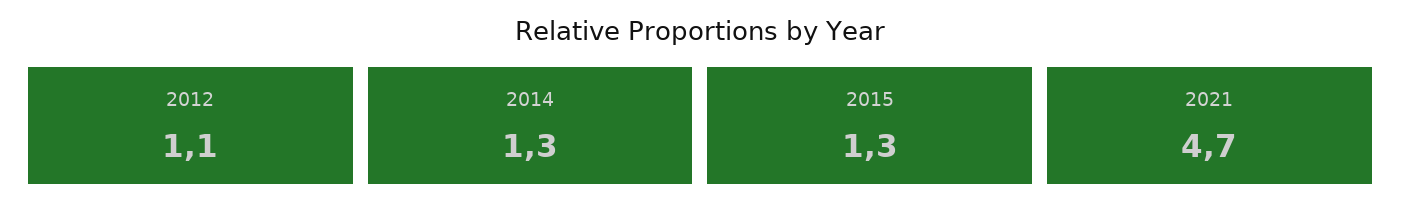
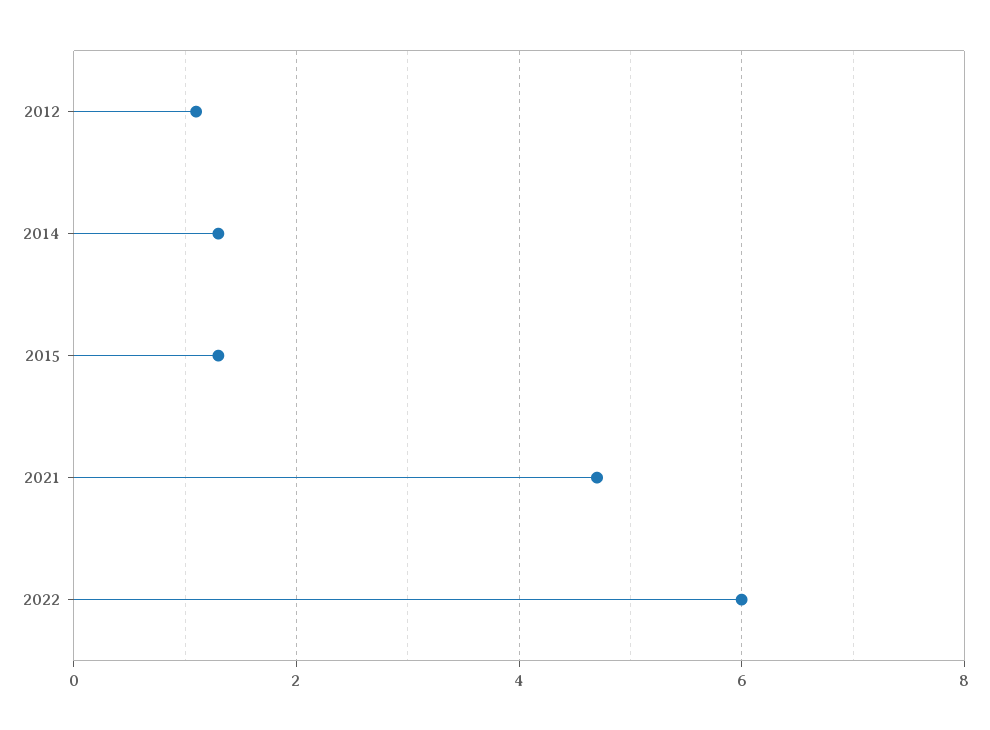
2022: none -> 6

